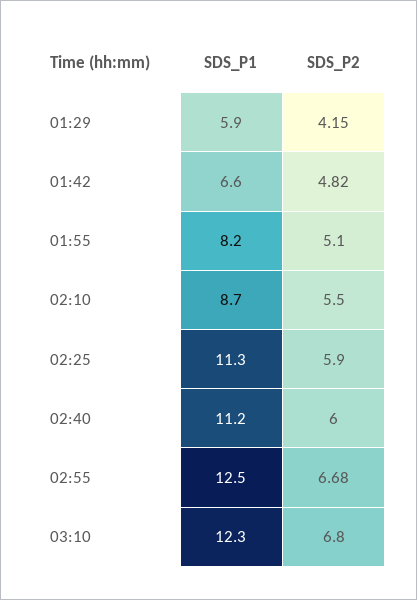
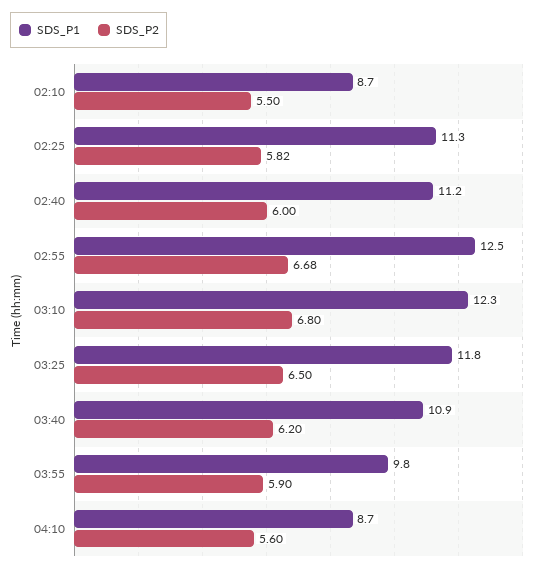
SDS_P1, 01:29: 5.9 -> none
SDS_P2, 01:29: 4.15 -> none
SDS_P1, 01:42: 6.6 -> none
SDS_P2, 01:42: 4.82 -> none
SDS_P1, 01:55: 8.2 -> none
SDS_P2, 01:55: 5.1 -> none
SDS_P2, 02:25: 5.9 -> 5.82
SDS_P1, 03:25: none -> 11.8
SDS_P2, 03:25: none -> 6.5
SDS_P1, 03:40: none -> 10.9
SDS_P2, 03:40: none -> 6.2
SDS_P1, 03:55: none -> 9.8
SDS_P2, 03:55: none -> 5.9
SDS_P1, 04:10: none -> 8.7
SDS_P2, 04:10: none -> 5.6

